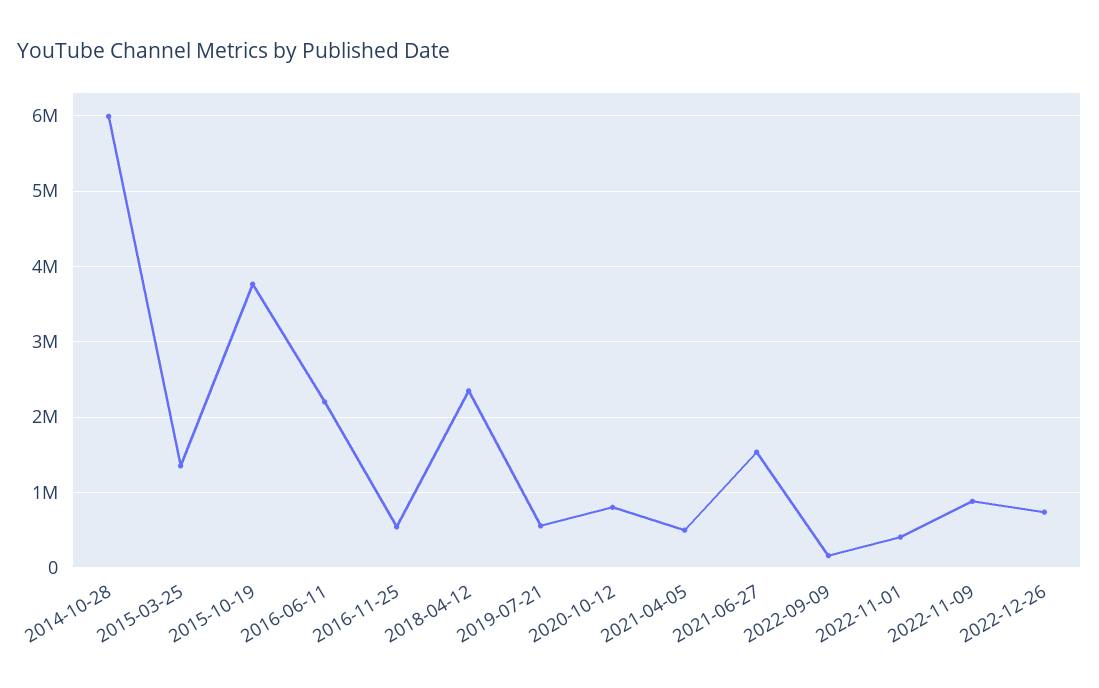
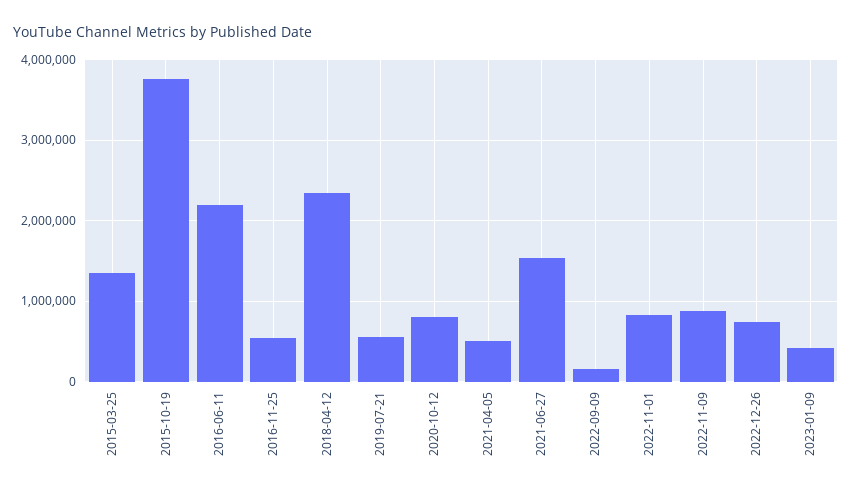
2014-10-28: 6000000 -> none
2022-11-01: 400000 -> 800000
2023-01-09: none -> 400000

